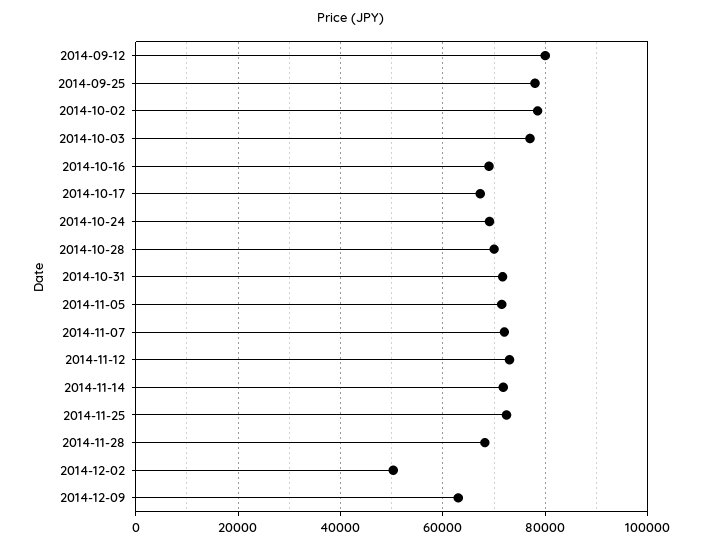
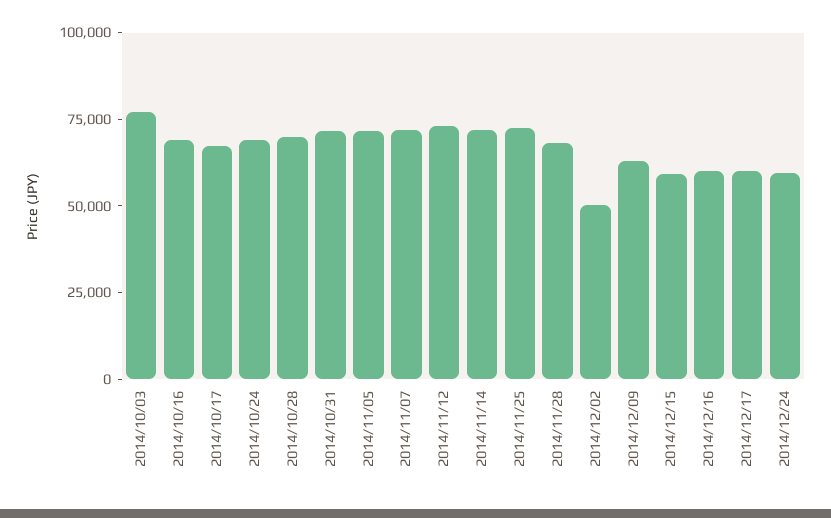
2014-09-12: 80000 -> none
2014-09-25: 78000 -> none
2014-10-02: 78000 -> none
2014/12/15: none -> 60000
2014/12/16: none -> 60000
2014/12/17: none -> 60000
2014/12/24: none -> 60000

